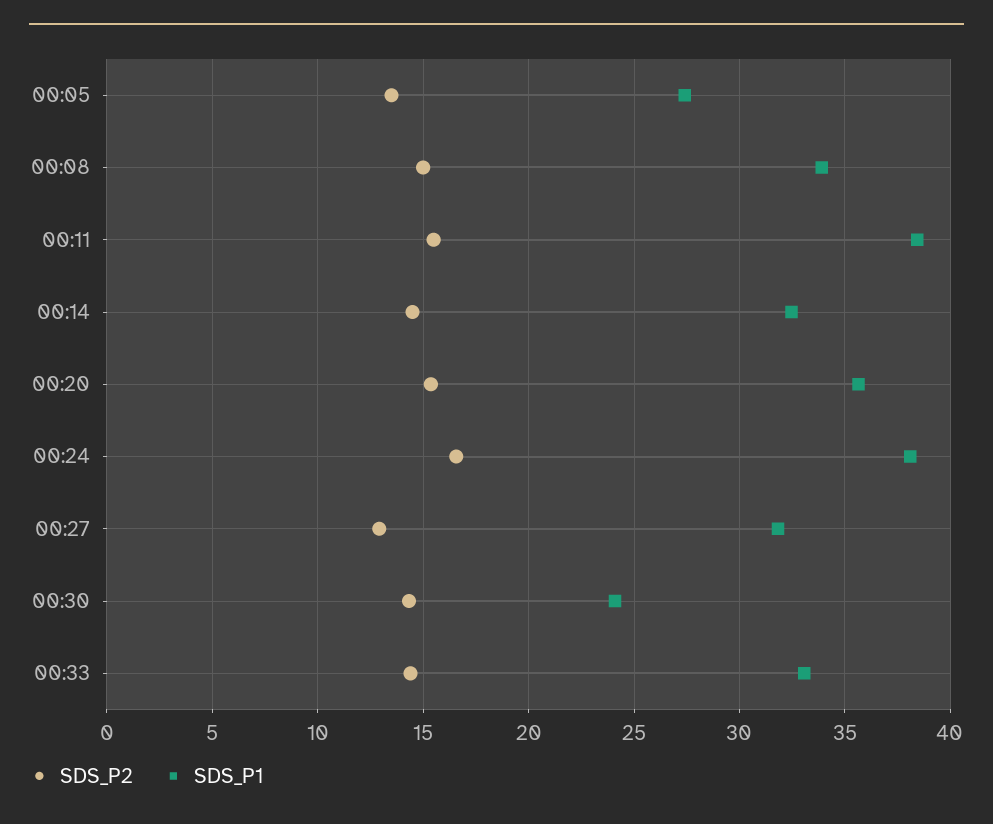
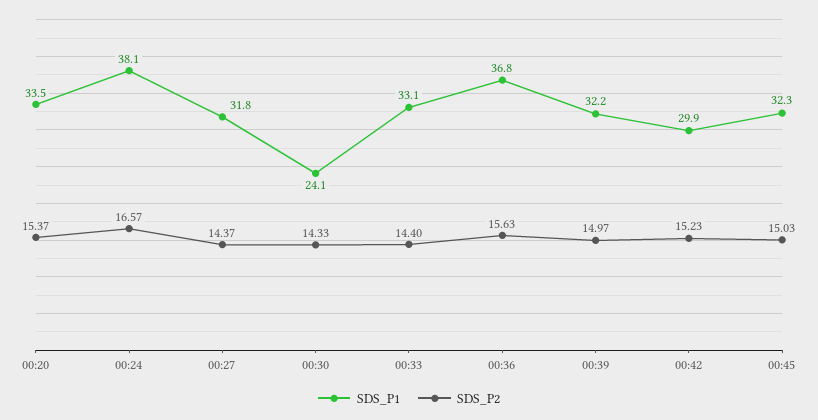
SDS_P2, 00:05: 13.5 -> none
SDS_P1, 00:05: 27.5 -> none
SDS_P2, 00:08: 15 -> none
SDS_P1, 00:08: 34 -> none
SDS_P2, 00:11: 15.5 -> none
SDS_P1, 00:11: 38.5 -> none
SDS_P2, 00:14: 14.5 -> none
SDS_P1, 00:14: 32.5 -> none
SDS_P1, 00:20: 35.5 -> 33.5
SDS_P2, 00:27: 13 -> 14.37
SDS_P1, 00:36: none -> 36.8
SDS_P2, 00:36: none -> 15.63
SDS_P1, 00:39: none -> 32.2
SDS_P2, 00:39: none -> 14.97
SDS_P1, 00:42: none -> 29.9
SDS_P2, 00:42: none -> 15.23
SDS_P1, 00:45: none -> 32.3
SDS_P2, 00:45: none -> 15.03

